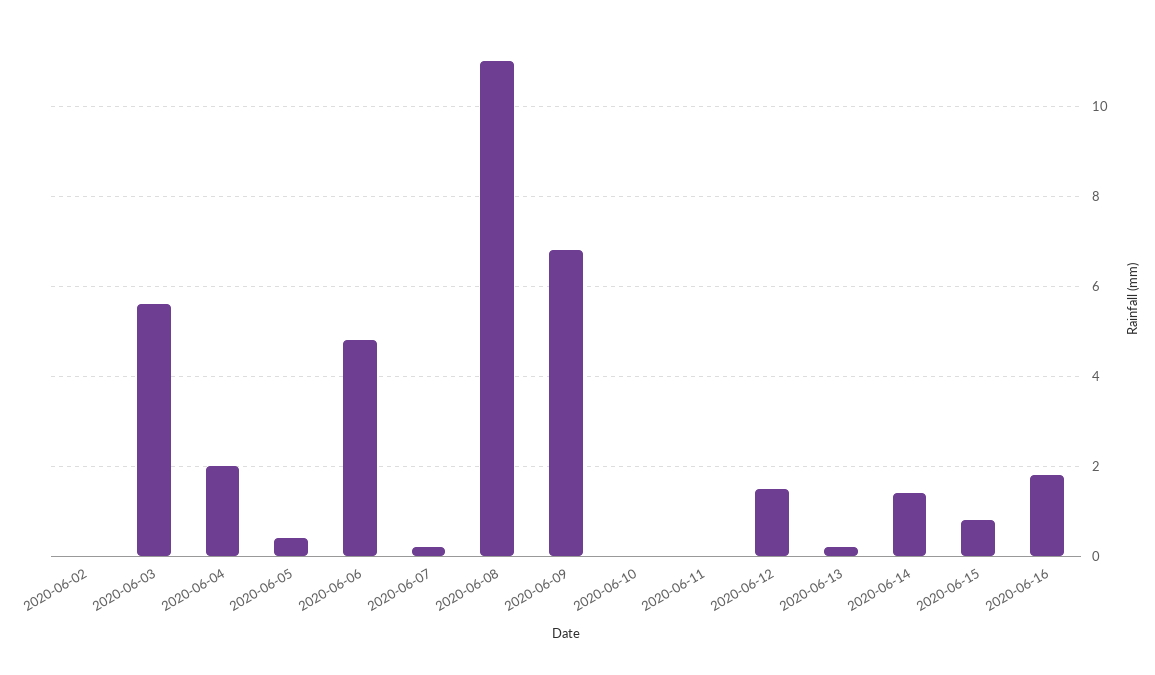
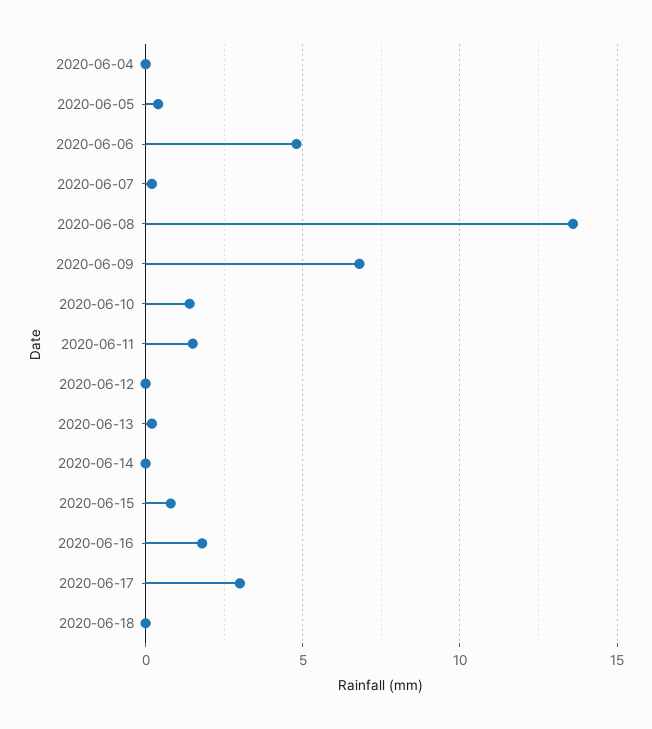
2020-06-02: 0 -> none
2020-06-03: 5.5 -> none
2020-06-04: 2 -> 0
2020-06-08: 11 -> 13.5
2020-06-10: 0 -> 1.5
2020-06-11: 0 -> 1.5
2020-06-12: 1.5 -> 0
2020-06-14: 1.5 -> 0
2020-06-17: none -> 3
2020-06-18: none -> 0

